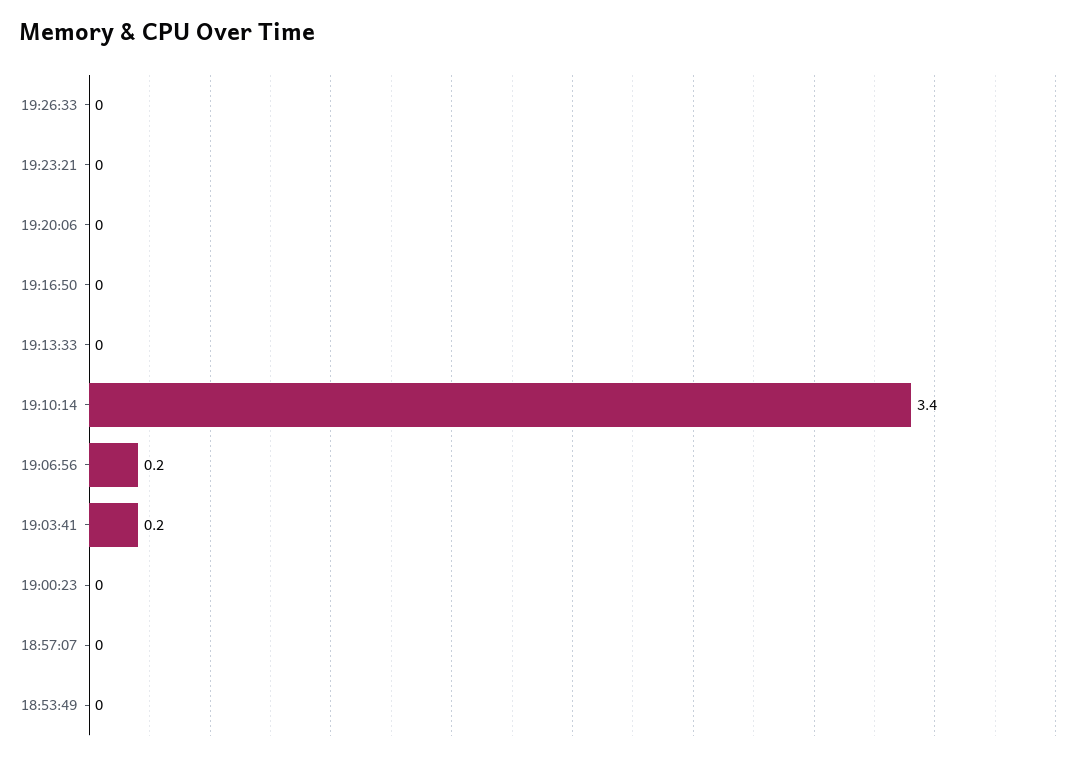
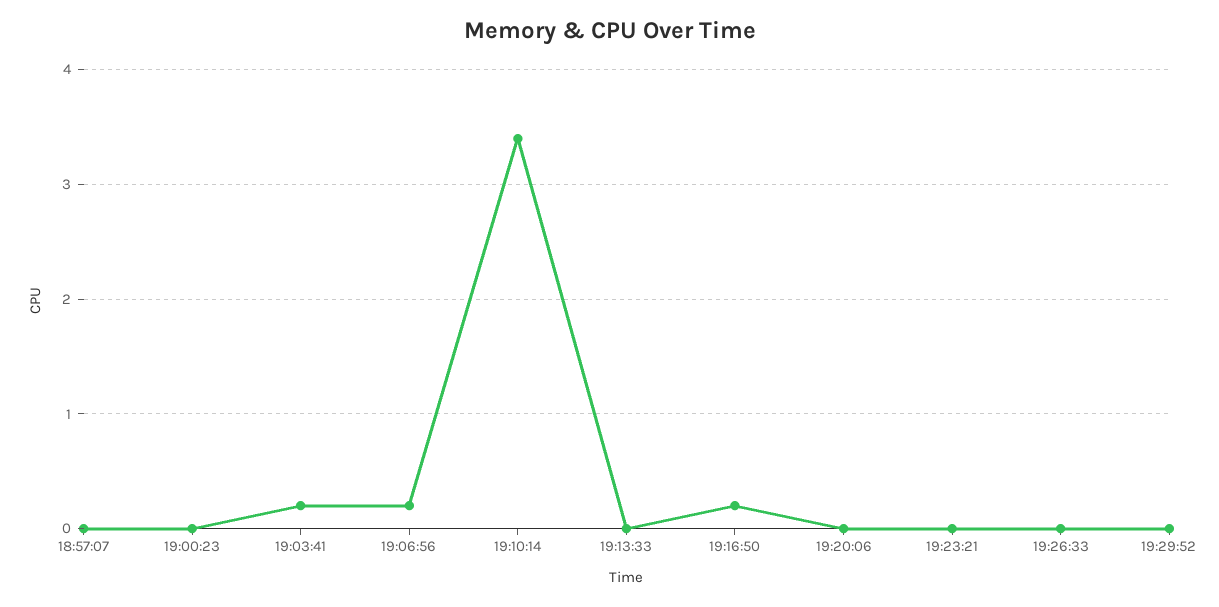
19:16:50: 0 -> 0.2
18:53:49: 0 -> none
19:29:52: none -> 0

